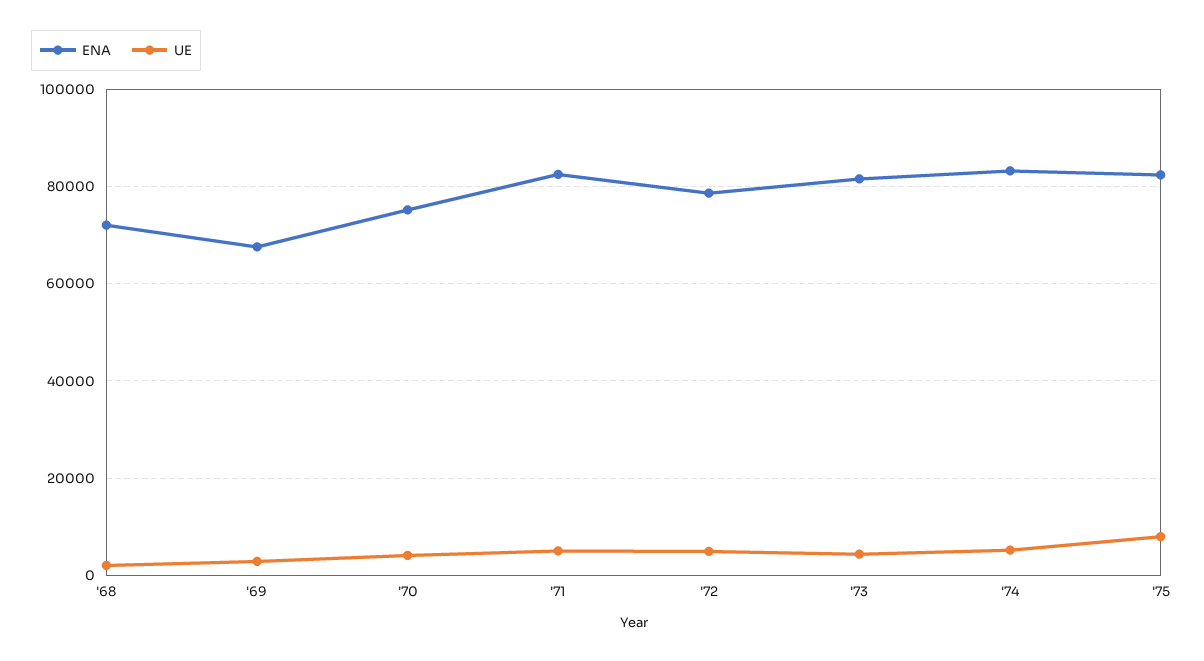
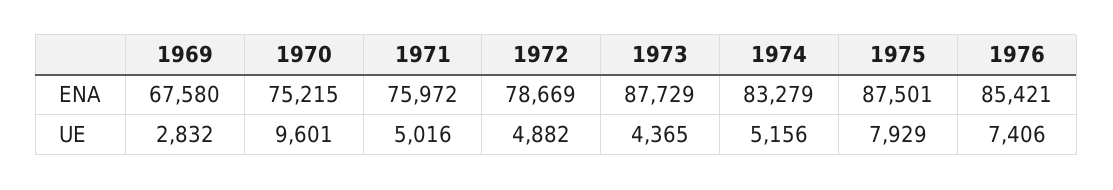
ENA, '68: 72000 -> none
UE, '68: 2000 -> none
UE, '70: 4000 -> 9601
ENA, '71: 82000 -> 75972
ENA, '73: 82000 -> 87729
ENA, '75: 82000 -> 87501
ENA, 1976: none -> 85421
UE, 1976: none -> 7406

